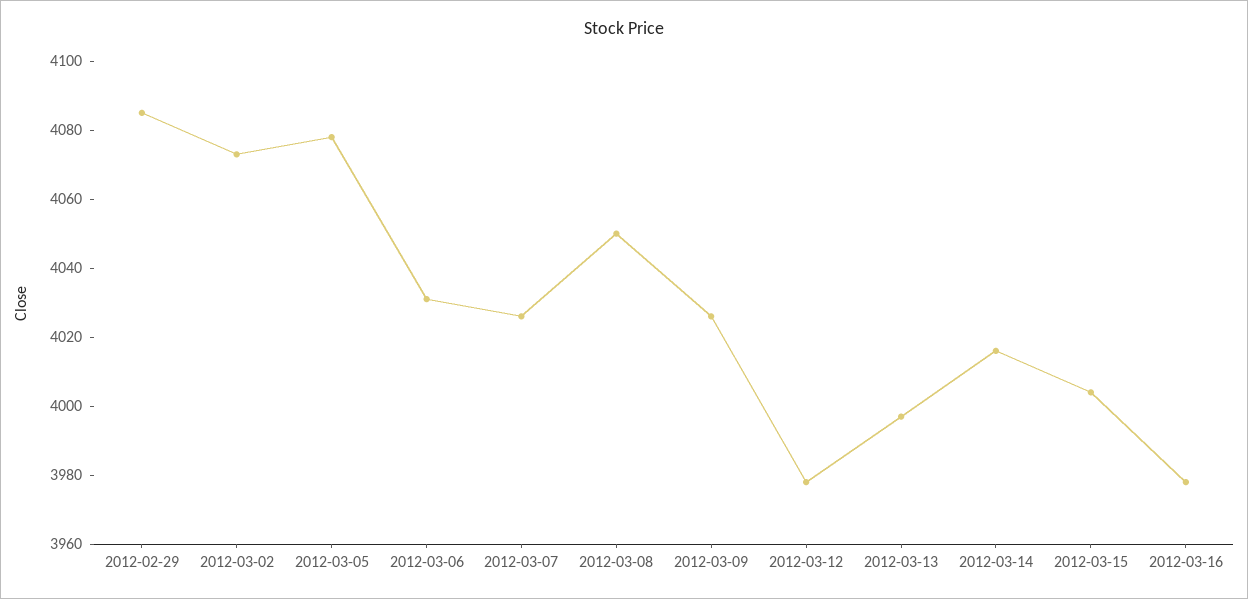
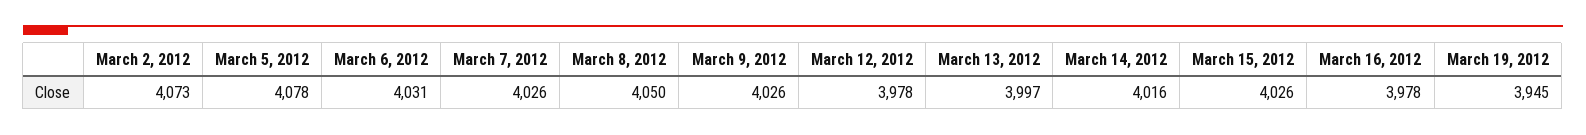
2012-02-29: 4085 -> none
2012-03-15: 4005 -> 4026
March 19, 2012: none -> 3945

